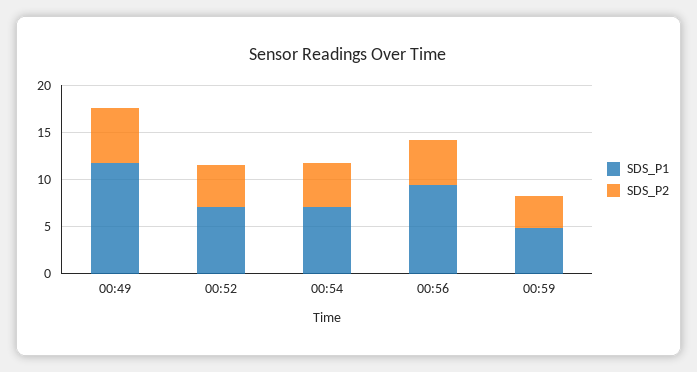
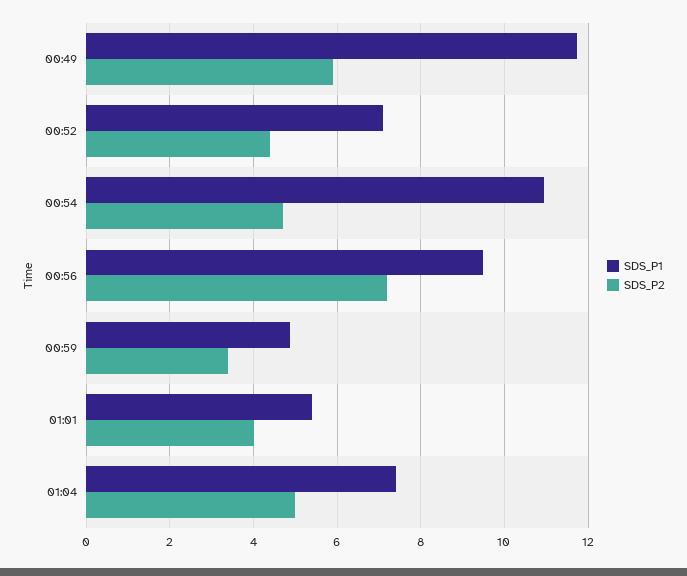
SDS_P1, 00:54: 7 -> 11
SDS_P2, 00:56: 5 -> 7.2
SDS_P1, 01:01: none -> 5.4
SDS_P2, 01:01: none -> 4
SDS_P1, 01:04: none -> 7.4
SDS_P2, 01:04: none -> 5

